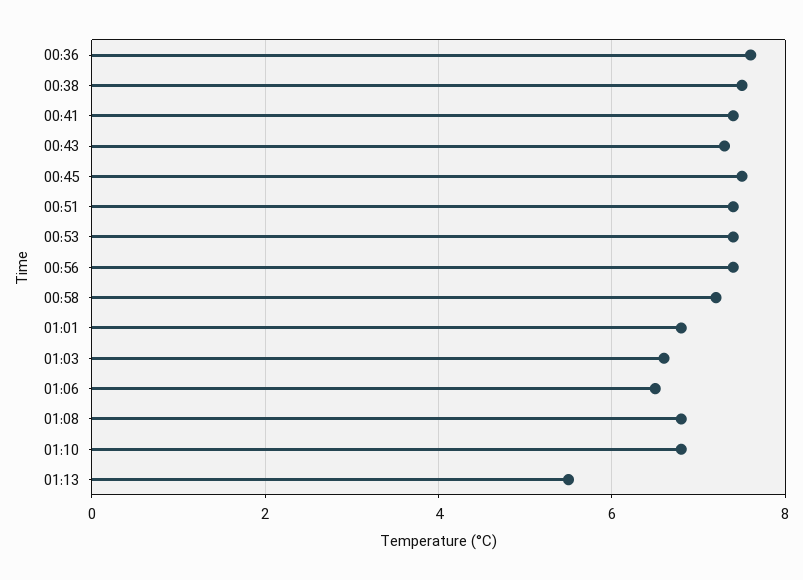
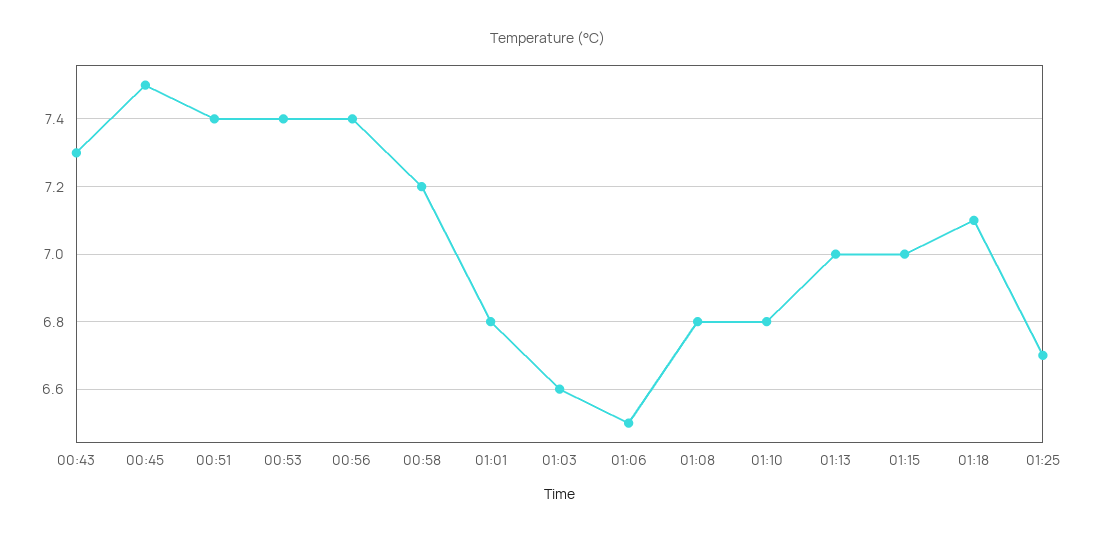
00:36: 7.5 -> none
00:38: 7.5 -> none
00:41: 7.5 -> none
01:13: 5.5 -> 7
01:15: none -> 7
01:18: none -> 7.1
01:25: none -> 6.7

